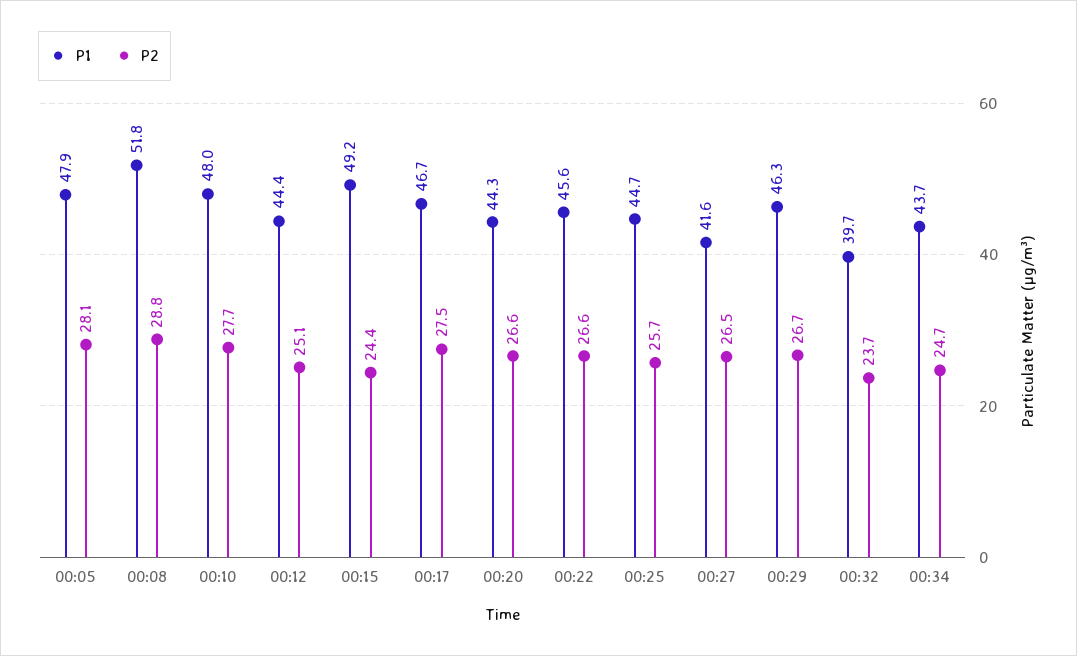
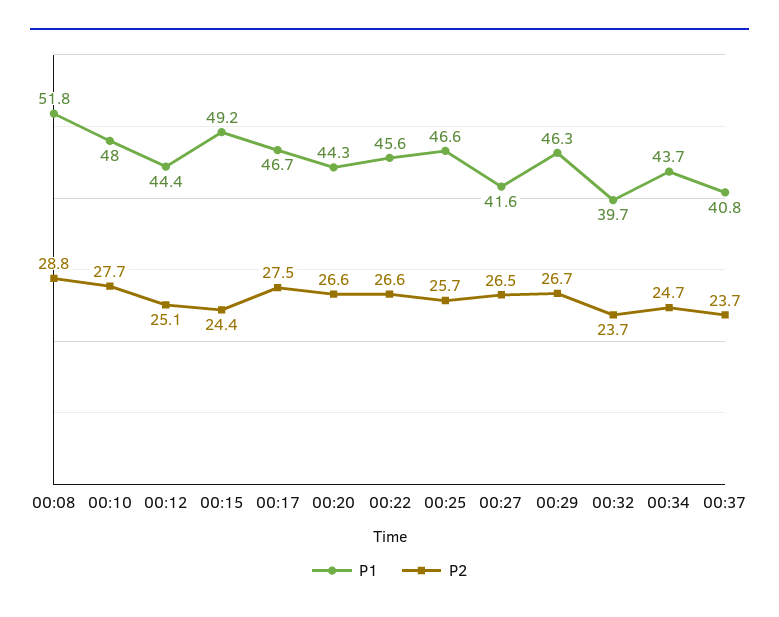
P1, 00:05: 47.9 -> none
P2, 00:05: 28.1 -> none
P1, 00:25: 44.7 -> 46.6
P1, 00:37: none -> 40.8
P2, 00:37: none -> 23.7

